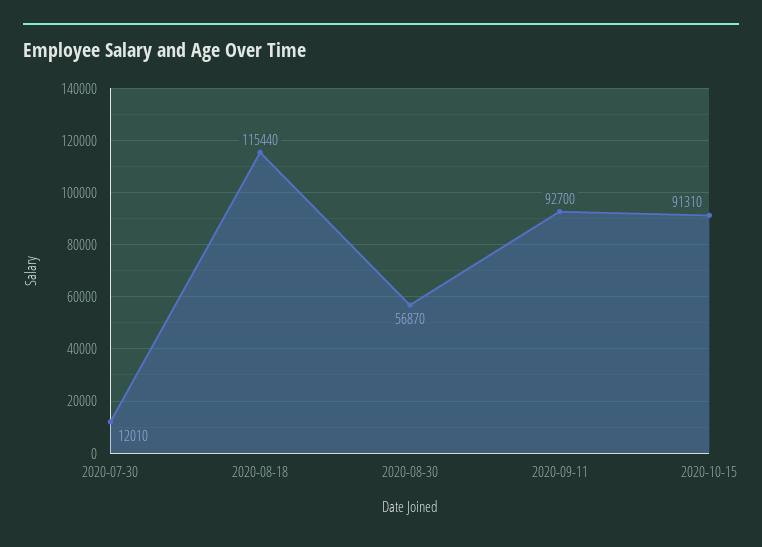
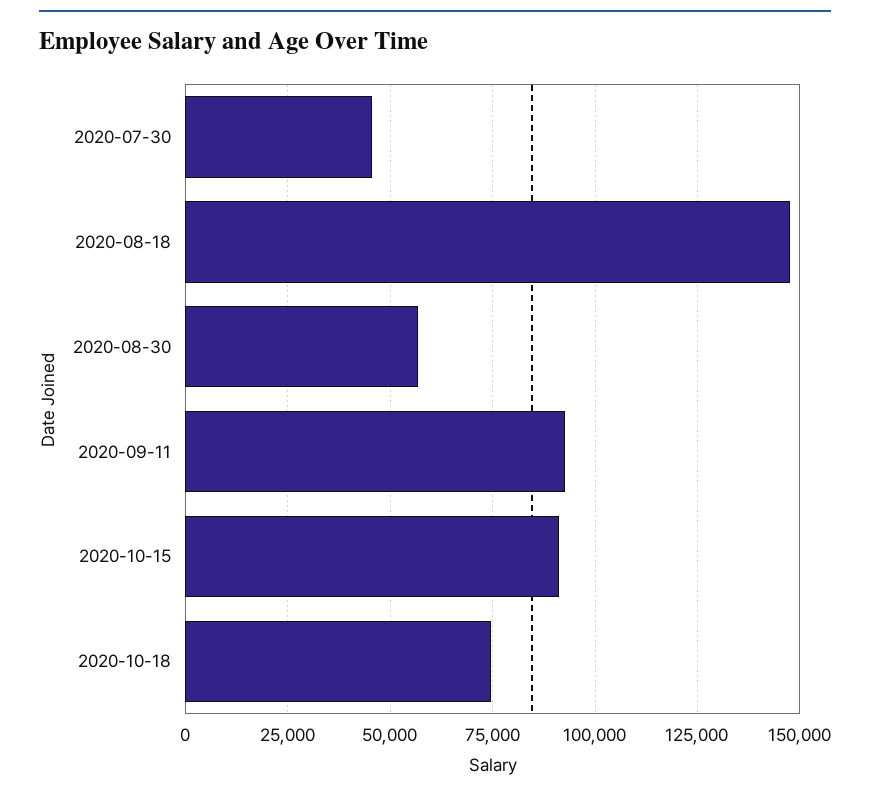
2020-07-30: 12010 -> 45000
2020-08-18: 115440 -> 147500
2020-10-18: none -> 75000

